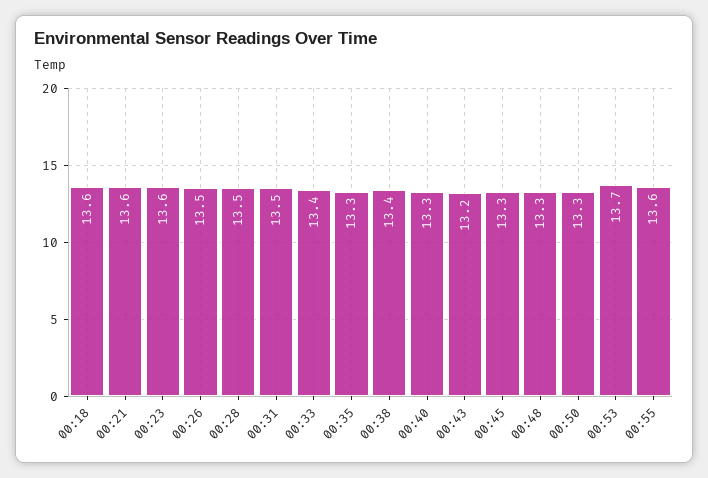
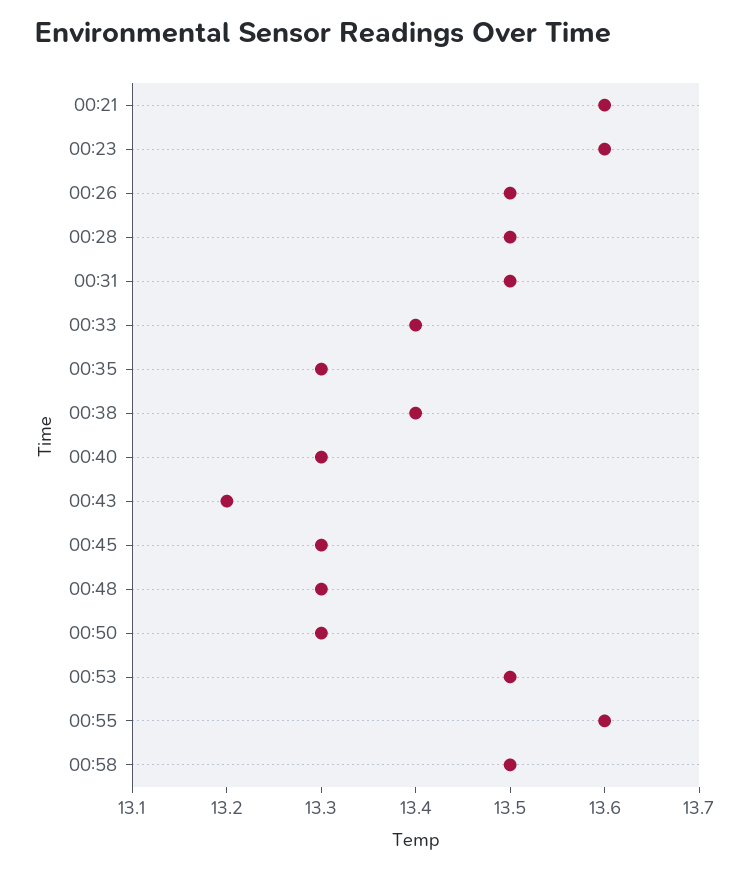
00:18: 13.6 -> none
00:53: 13.7 -> 13.5
00:58: none -> 13.5

